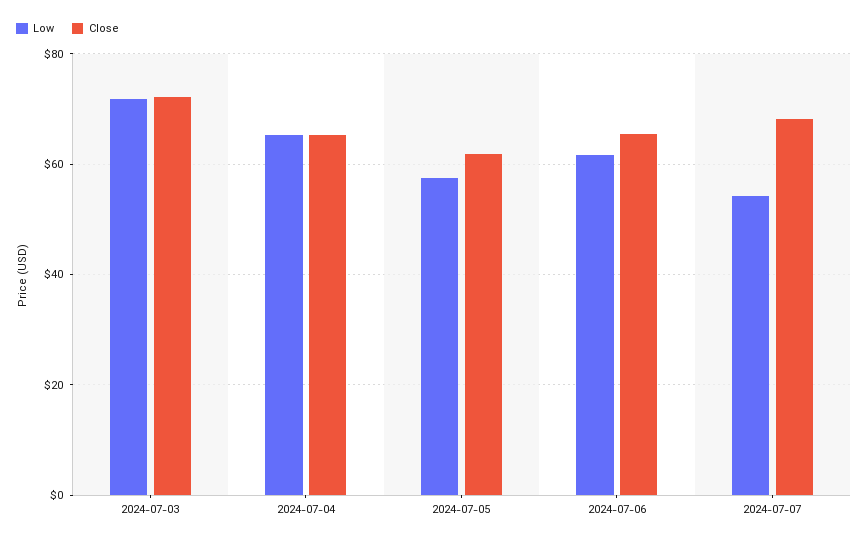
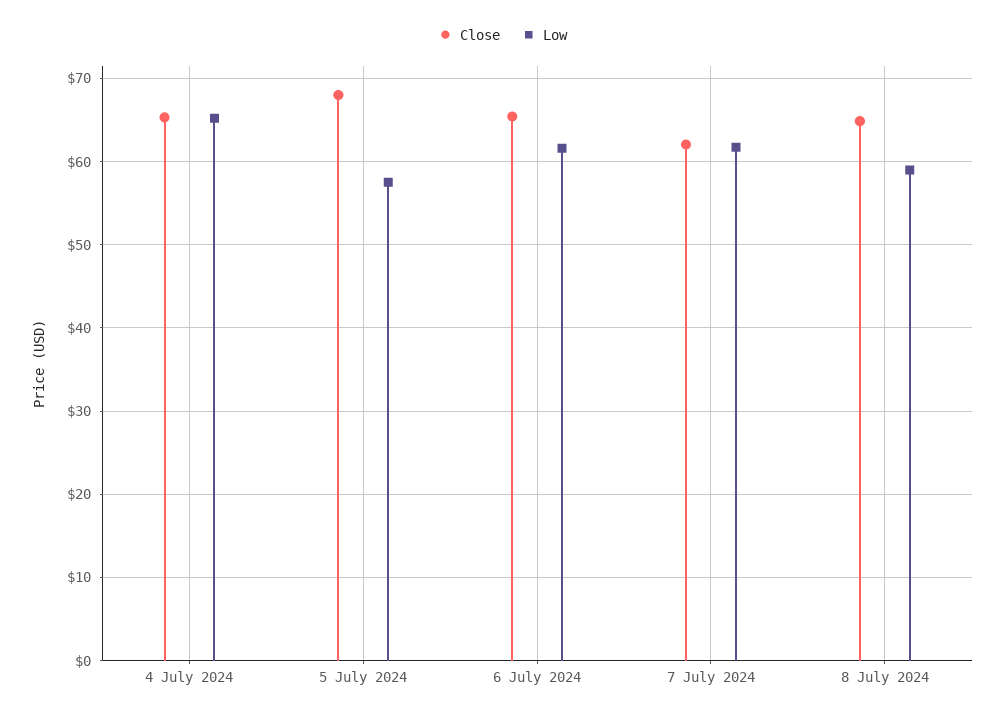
Low, 2024-07-03: 72 -> none
Close, 2024-07-03: 72 -> none
Close, 2024-07-05: 62 -> 68
Low, 2024-07-07: 54 -> 62
Close, 2024-07-07: 68 -> 62
Close, 8 July 2024: none -> 65
Low, 8 July 2024: none -> 59

